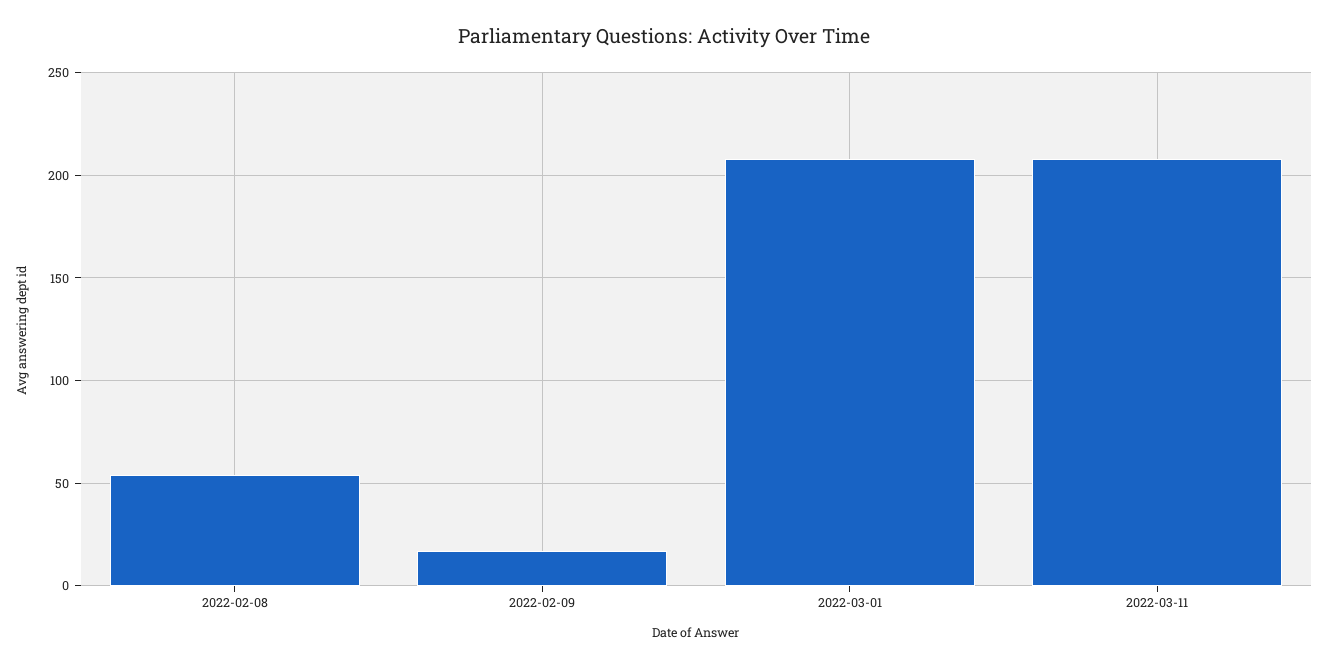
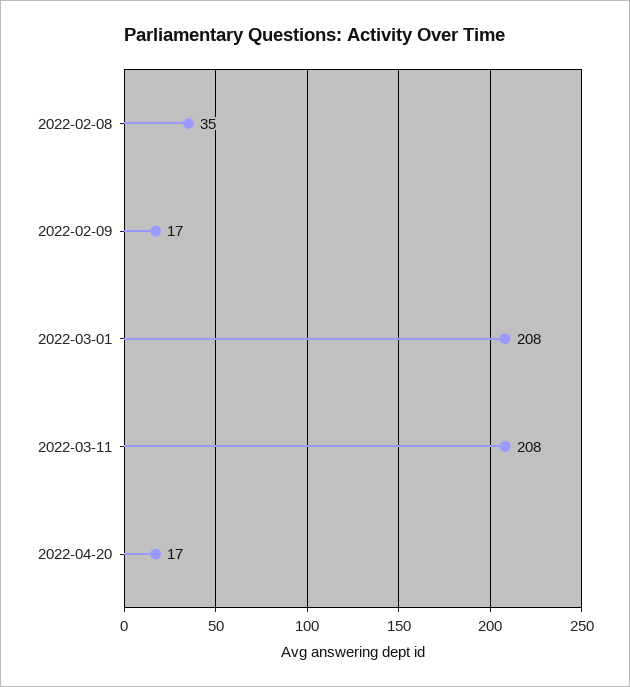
2022-02-08: 55 -> 35
2022-04-20: none -> 17

